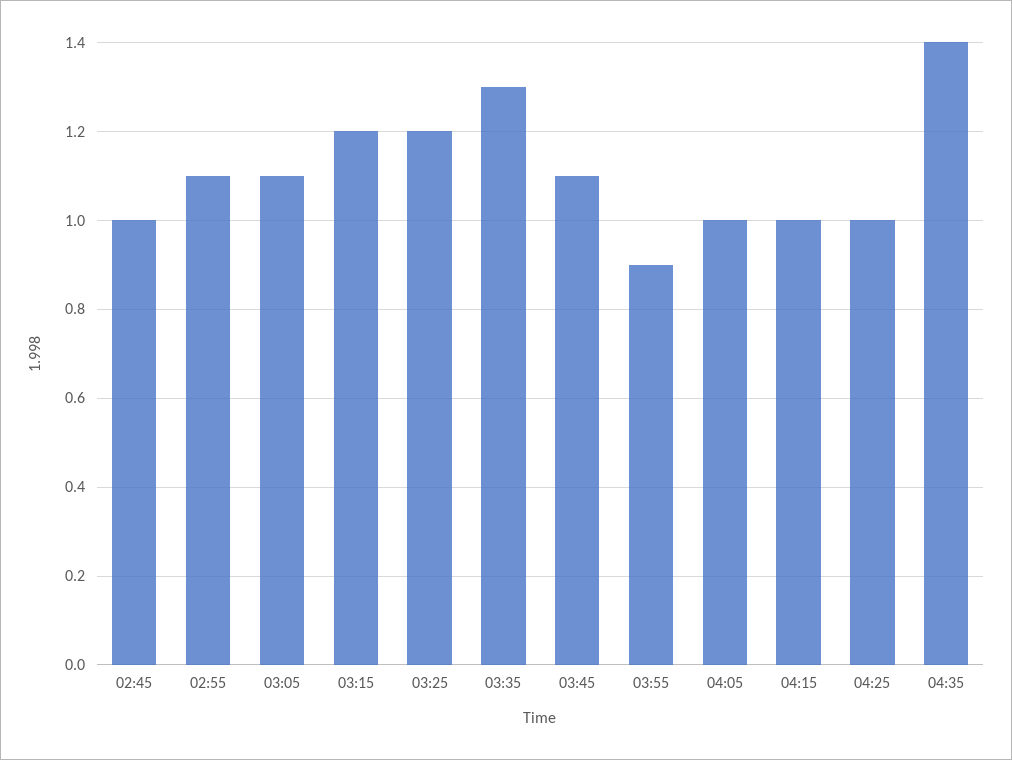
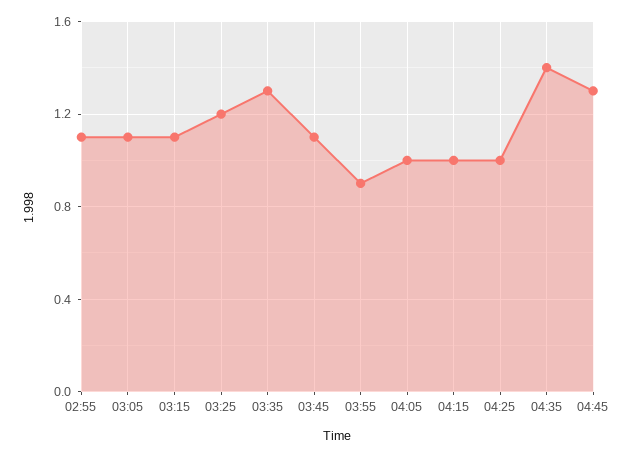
02:45: 1 -> none
03:15: 1.2 -> 1.1
04:45: none -> 1.3

